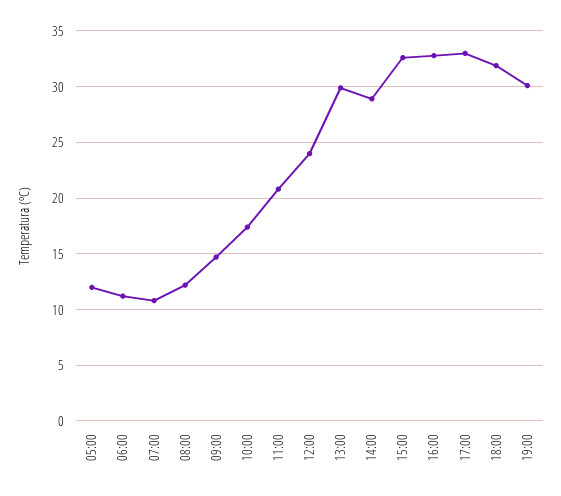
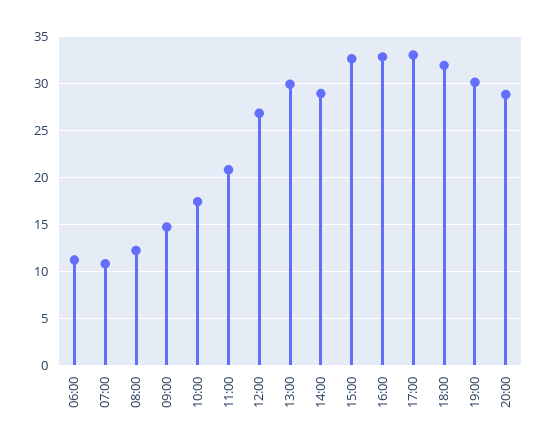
05:00: 12 -> none
12:00: 24 -> 27
20:00: none -> 29

